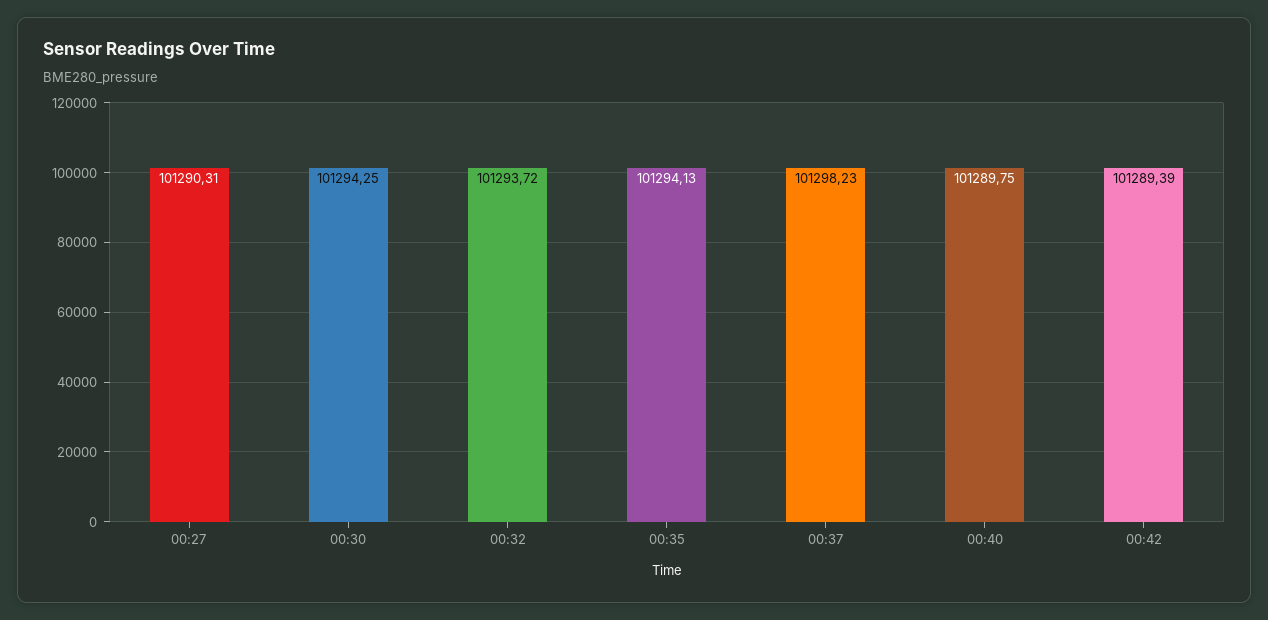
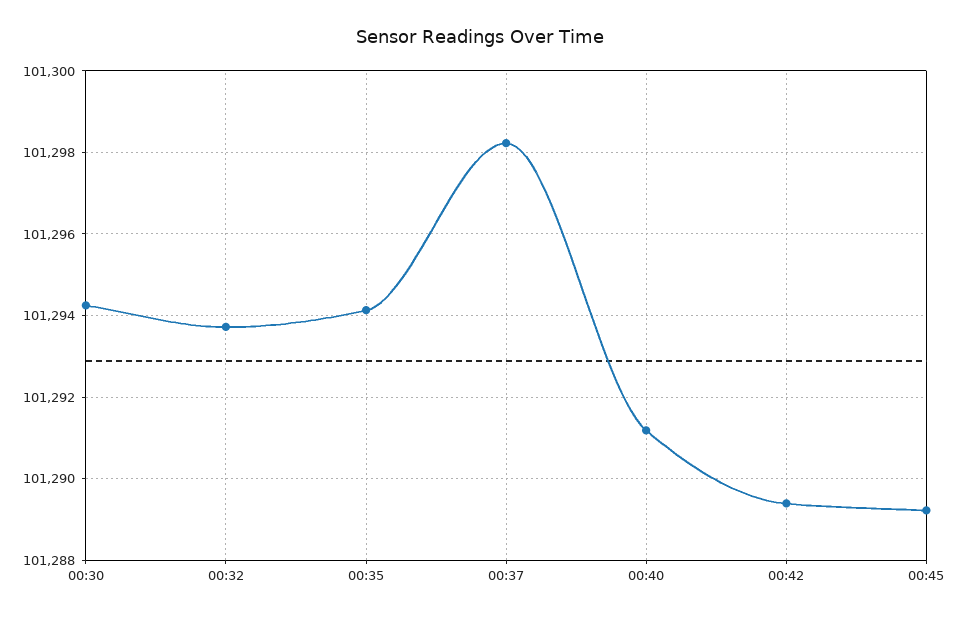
00:27: 101290.31 -> none
00:40: 101289.75 -> 101291.2
00:45: none -> 101289.2

